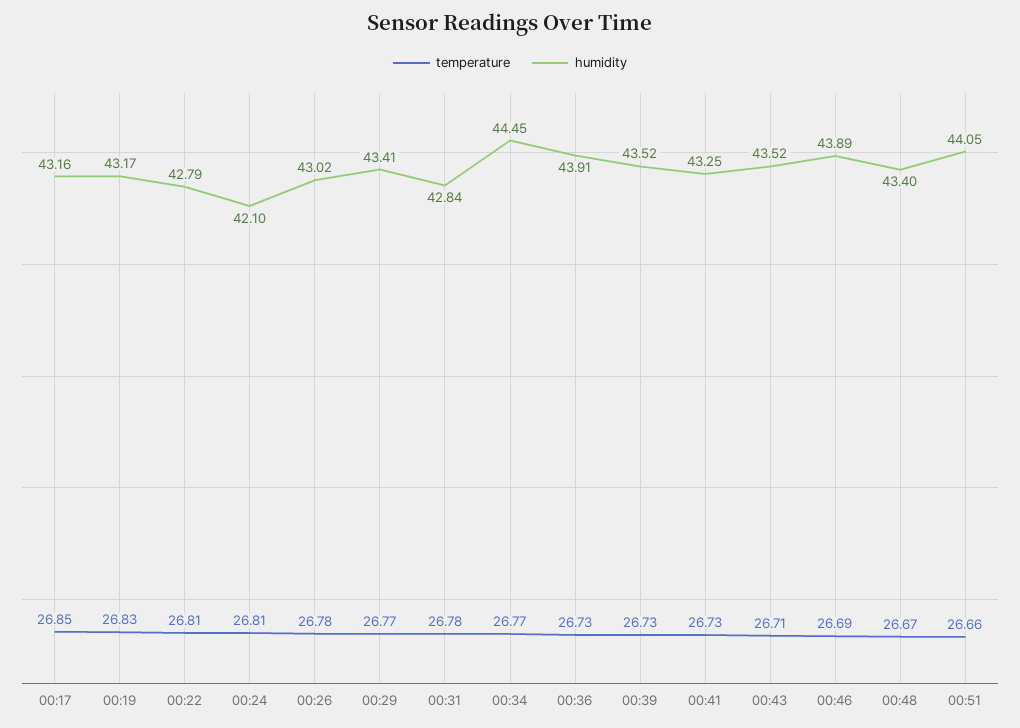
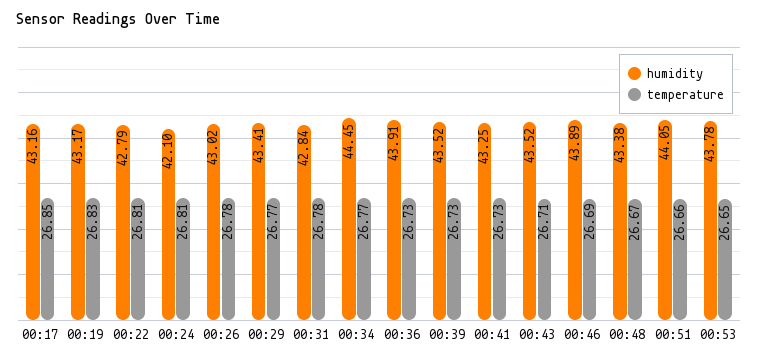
humidity, 00:48: 43.4 -> 43.38
humidity, 00:53: none -> 43.78
temperature, 00:53: none -> 26.65

